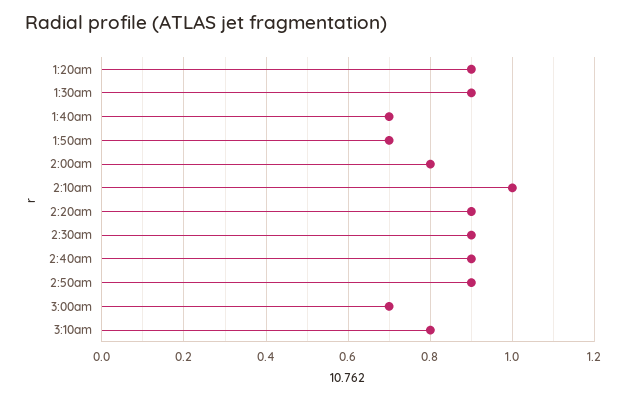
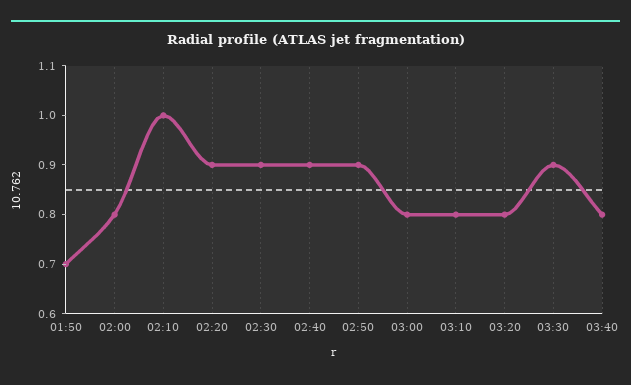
1:20am: 0.9 -> none
1:30am: 0.9 -> none
1:40am: 0.7 -> none
3:00am: 0.7 -> 0.8
03:20: none -> 0.8
03:30: none -> 0.9
03:40: none -> 0.8

